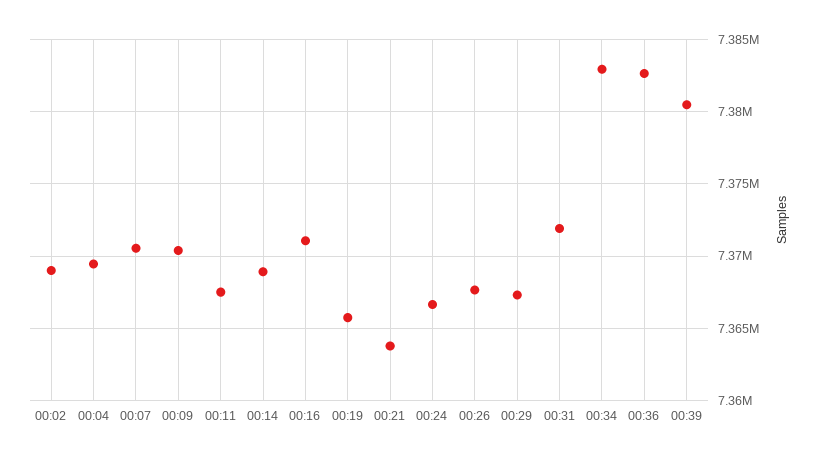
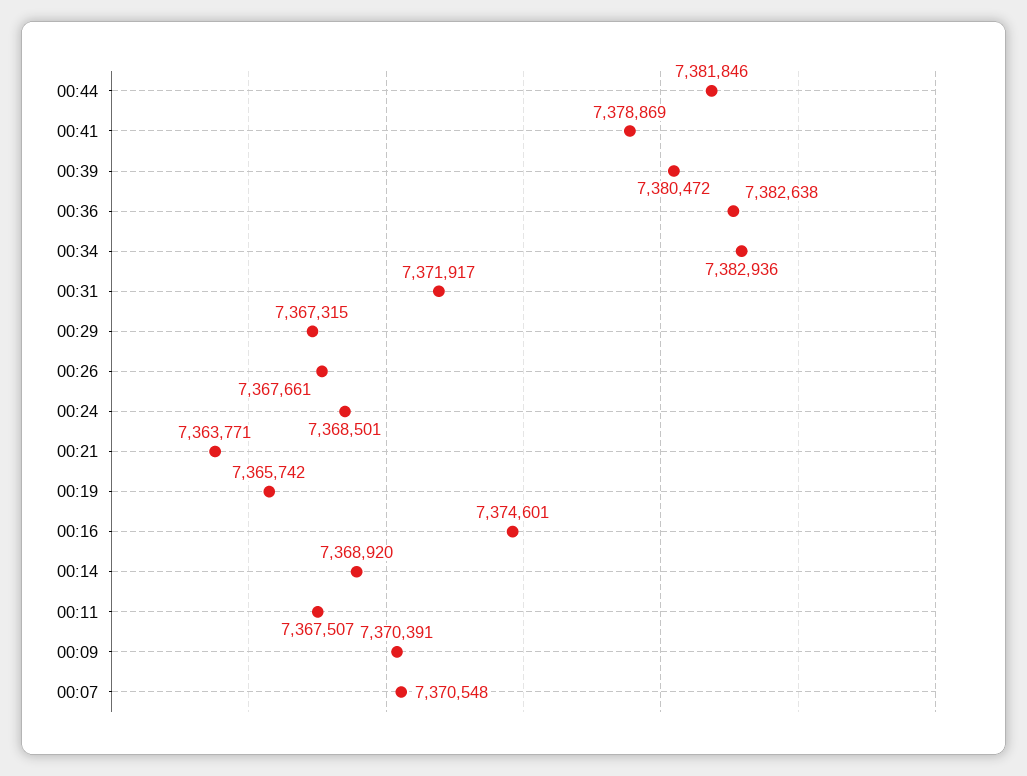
00:02: 7369000 -> none
00:04: 7369500 -> none
00:16: 7371000 -> 7374601
00:24: 7366500 -> 7368501
00:44: none -> 7381846
00:41: none -> 7378869

